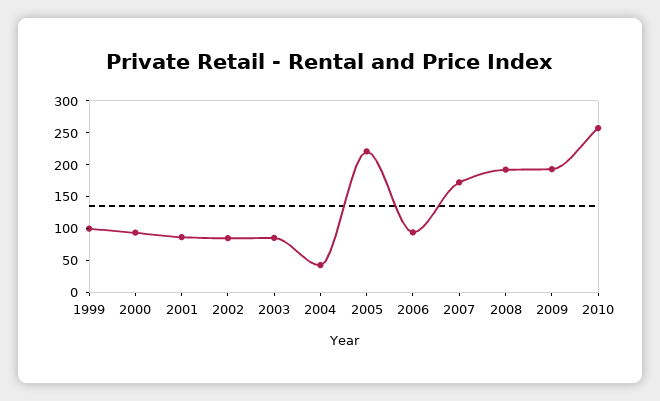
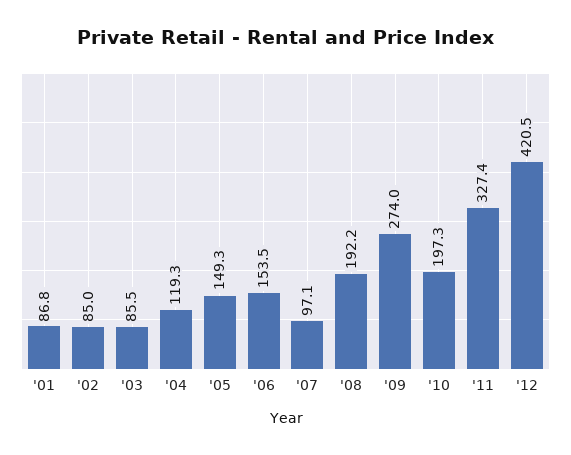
1999: 100 -> none
2000: 100 -> none
2004: 50 -> 119.3
2005: 225 -> 149.3
2006: 100 -> 153.5
2007: 175 -> 97.1
2009: 200 -> 274
2010: 250 -> 197.3
'11: none -> 327.4
'12: none -> 420.5

